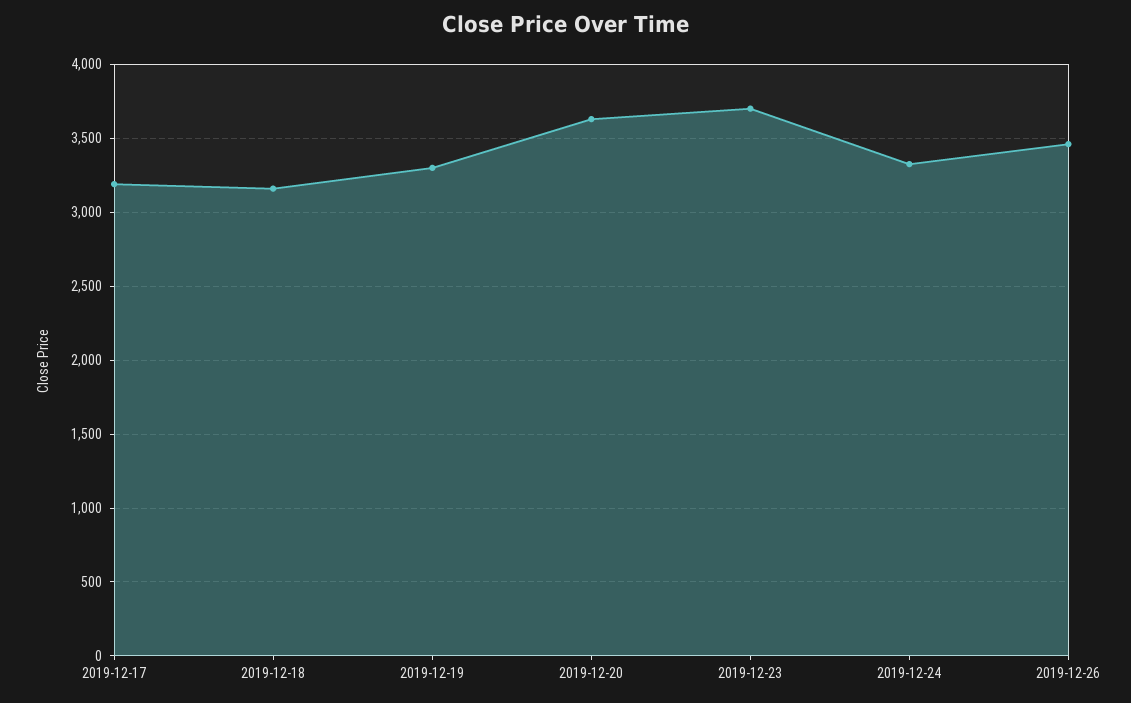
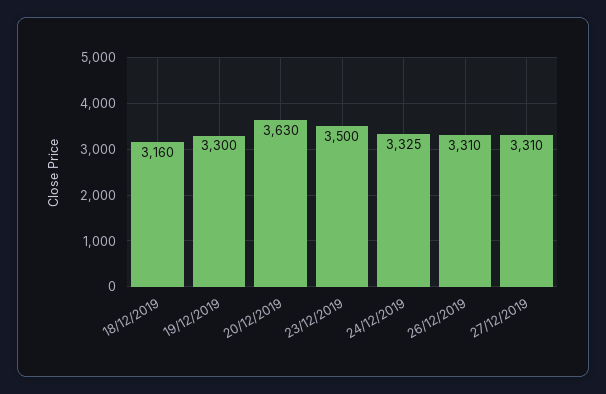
2019-12-17: 3200 -> none
2019-12-23: 3700 -> 3500
2019-12-26: 3450 -> 3310
27/12/2019: none -> 3310

